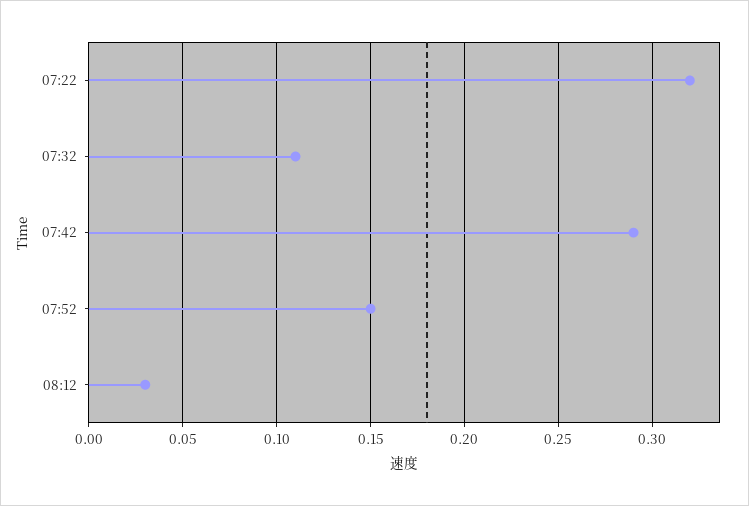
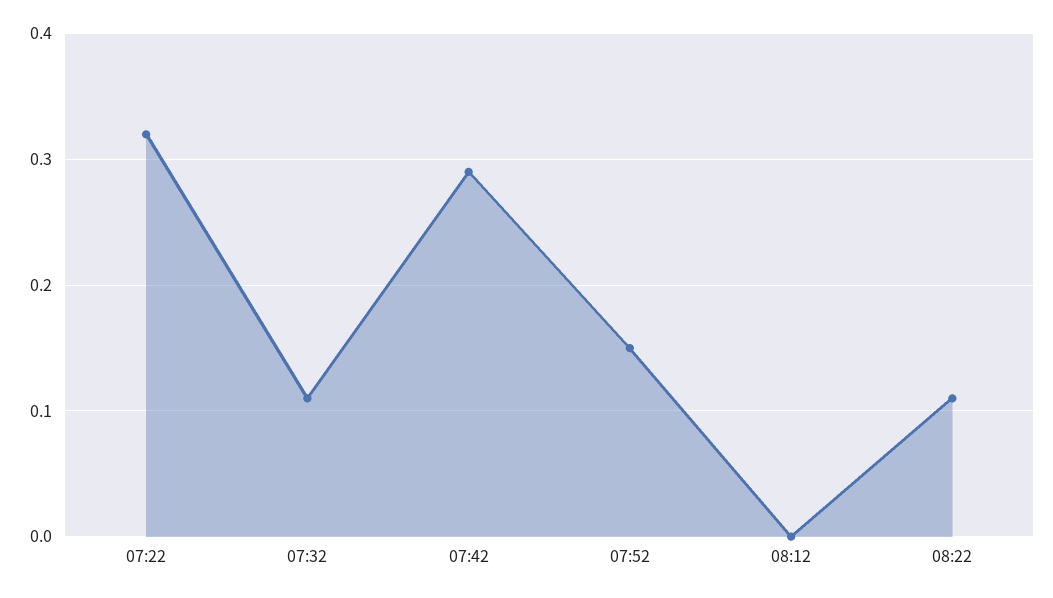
08:12: 0.03 -> 0
08:22: none -> 0.11

